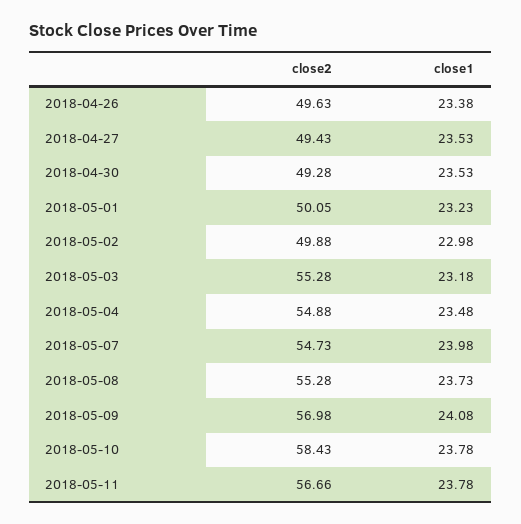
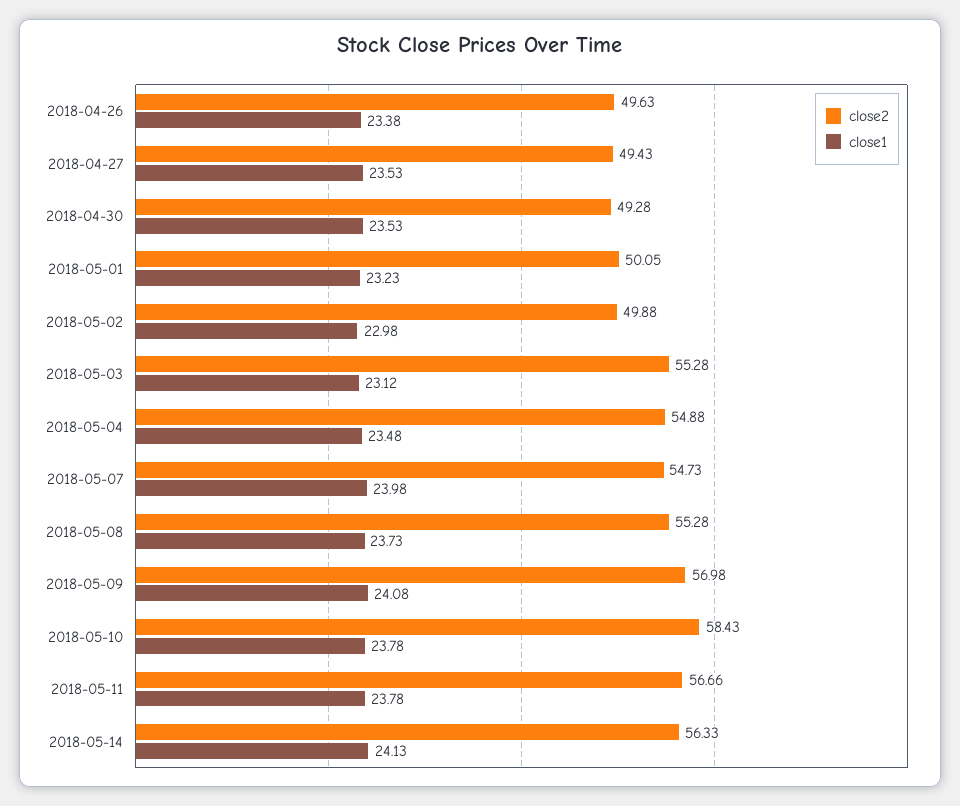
close1, 2018-05-03: 23.18 -> 23.12
close2, 2018-05-14: none -> 56.33
close1, 2018-05-14: none -> 24.13

